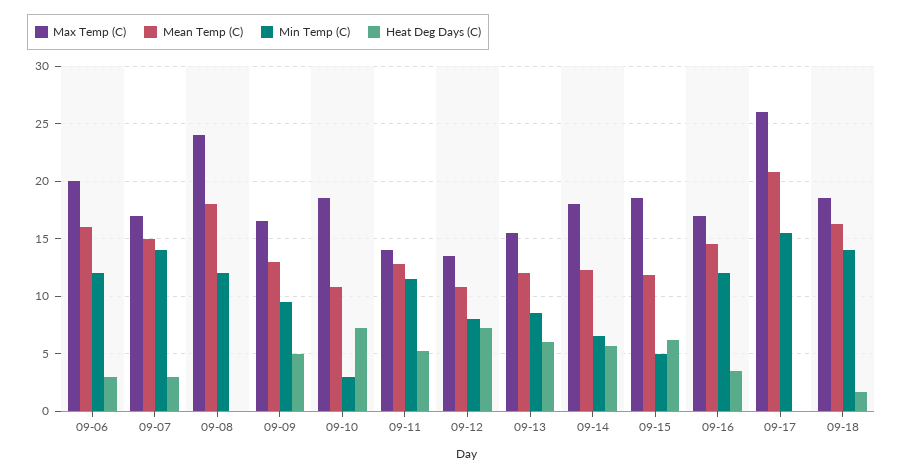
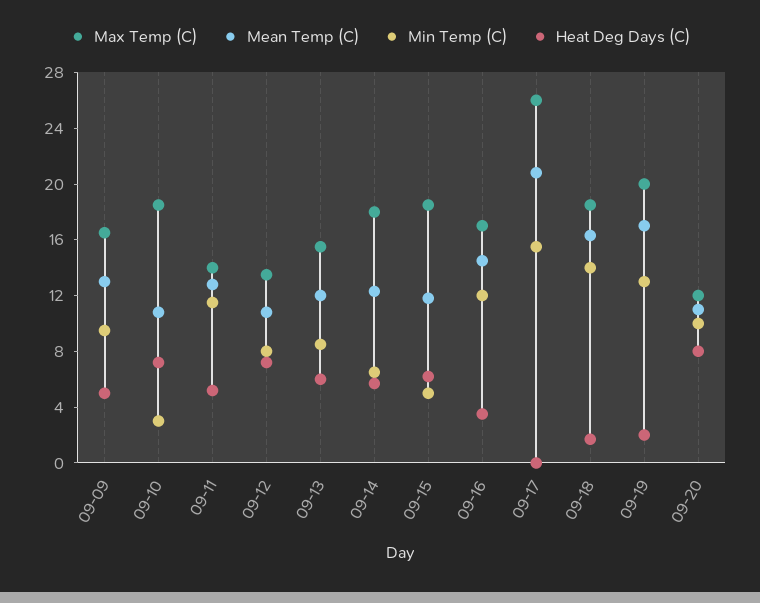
Max Temp (C), 09-06: 20 -> none
Mean Temp (C), 09-06: 16 -> none
Min Temp (C), 09-06: 12 -> none
Heat Deg Days (C), 09-06: 3 -> none
Max Temp (C), 09-07: 17 -> none
Mean Temp (C), 09-07: 15 -> none
Min Temp (C), 09-07: 14 -> none
Heat Deg Days (C), 09-07: 3 -> none
Max Temp (C), 09-08: 24 -> none
Mean Temp (C), 09-08: 18 -> none
Min Temp (C), 09-08: 12 -> none
Heat Deg Days (C), 09-08: 0 -> none
Max Temp (C), 09-19: none -> 20
Mean Temp (C), 09-19: none -> 17
Min Temp (C), 09-19: none -> 13
Heat Deg Days (C), 09-19: none -> 2
Max Temp (C), 09-20: none -> 12
Mean Temp (C), 09-20: none -> 11
Min Temp (C), 09-20: none -> 10
Heat Deg Days (C), 09-20: none -> 8

